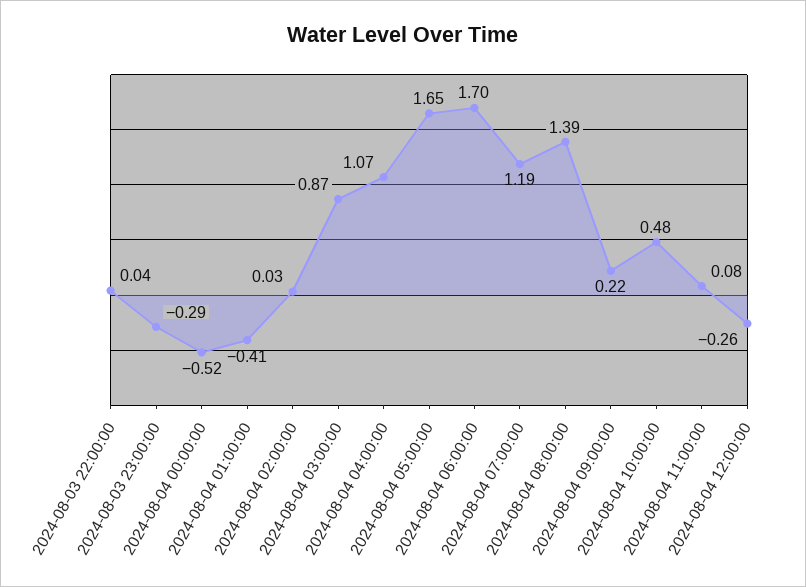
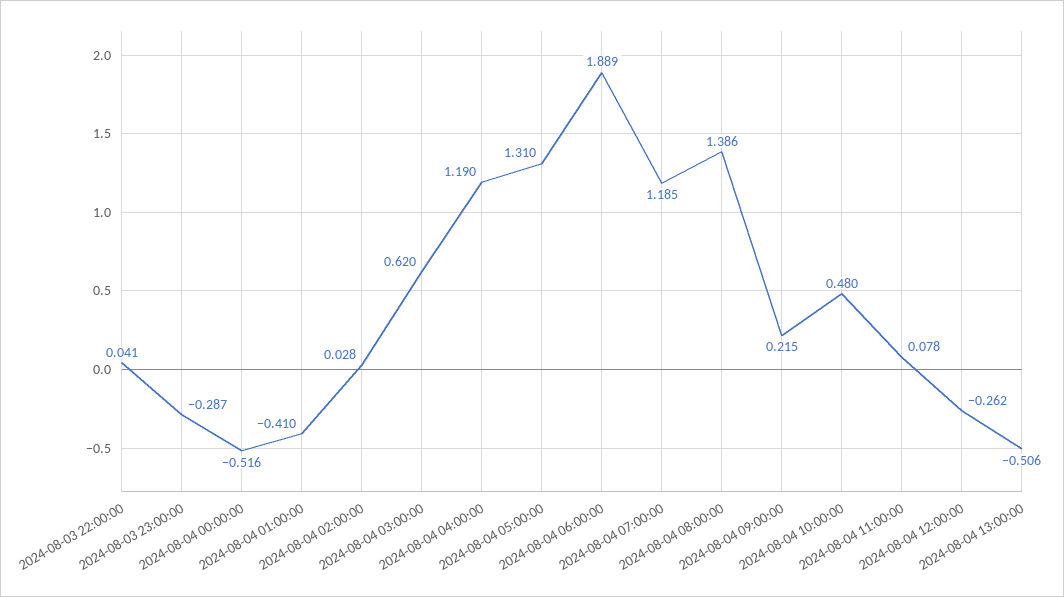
2024-08-04 03:00:00: 0.87 -> 0.62
2024-08-04 04:00:00: 1.07 -> 1.19
2024-08-04 05:00:00: 1.65 -> 1.31
2024-08-04 06:00:00: 1.7 -> 1.889
2024-08-04 13:00:00: none -> -0.506

